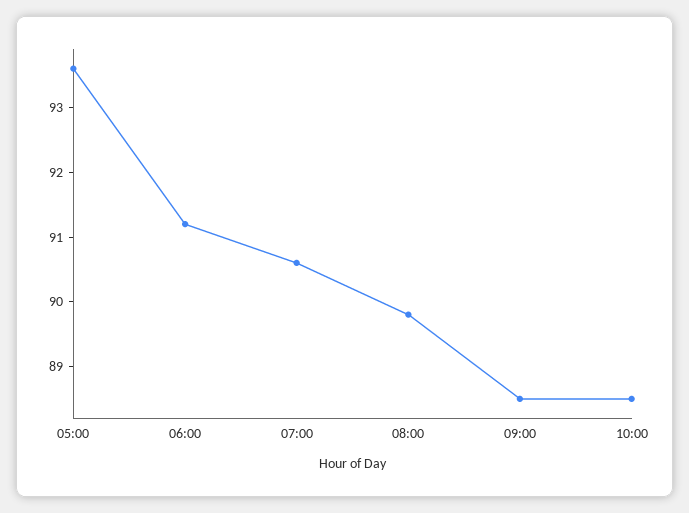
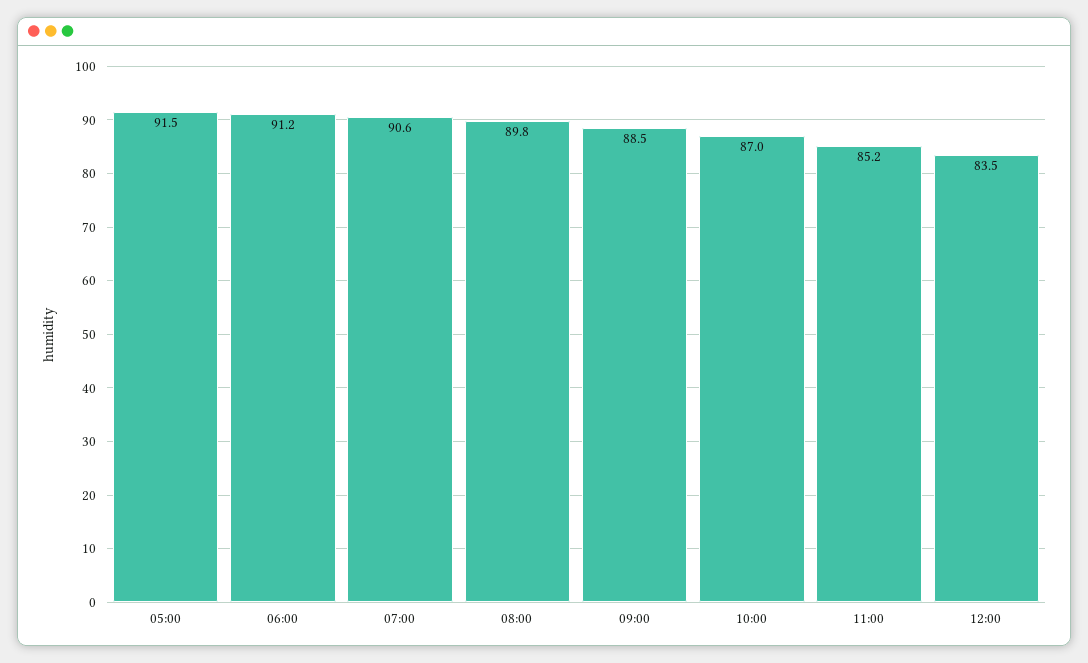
05:00: 93.5 -> 91.5
10:00: 88.5 -> 87
11:00: none -> 85.2
12:00: none -> 83.5

